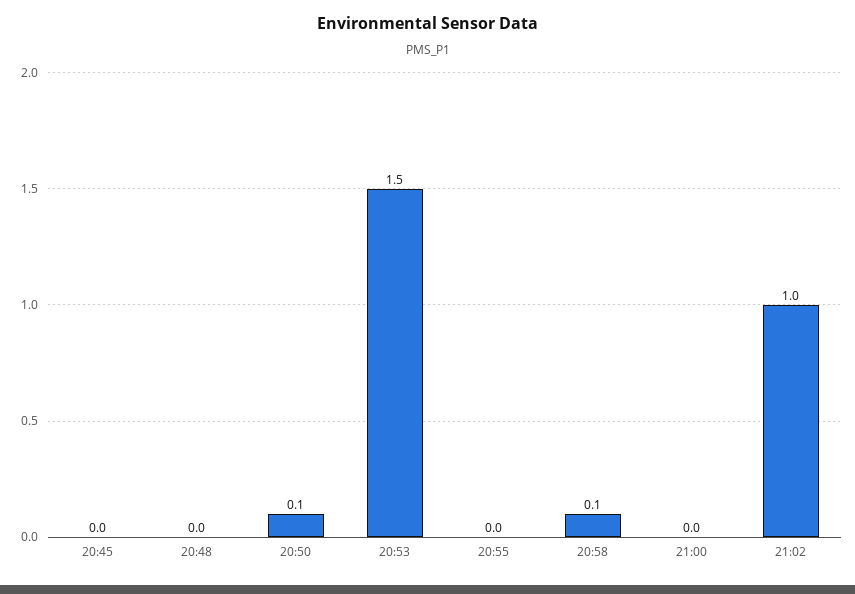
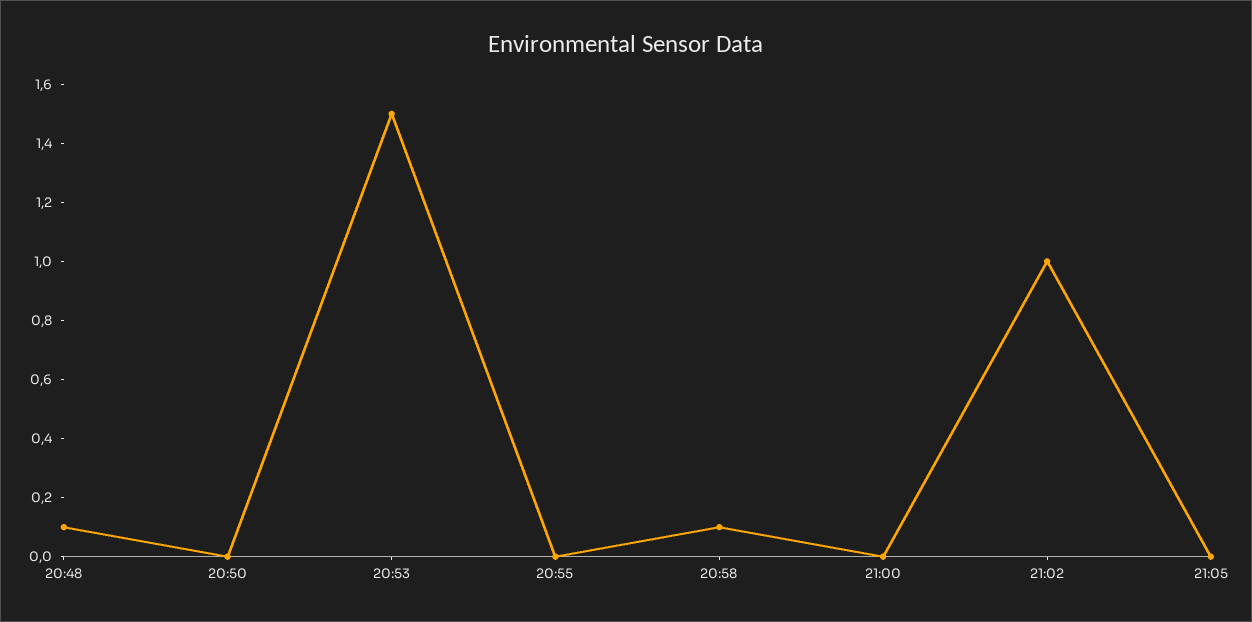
20:45: 0 -> none
20:48: 0 -> 0.1
20:50: 0.1 -> 0
21:05: none -> 0

